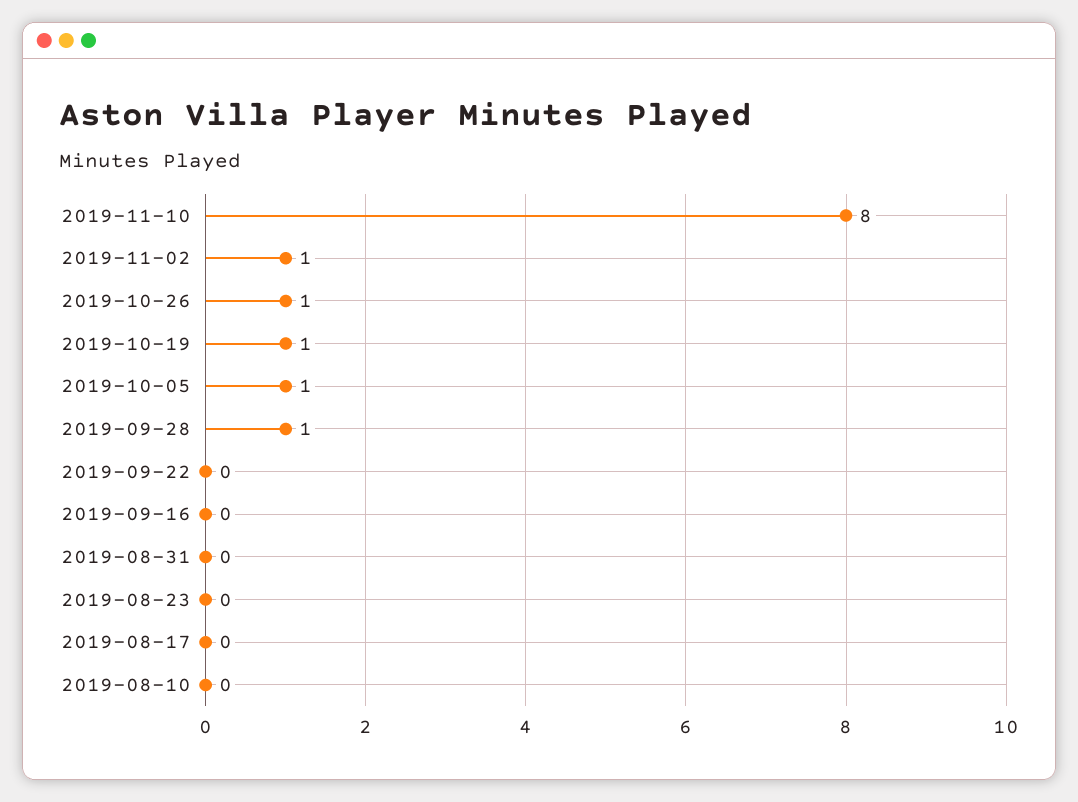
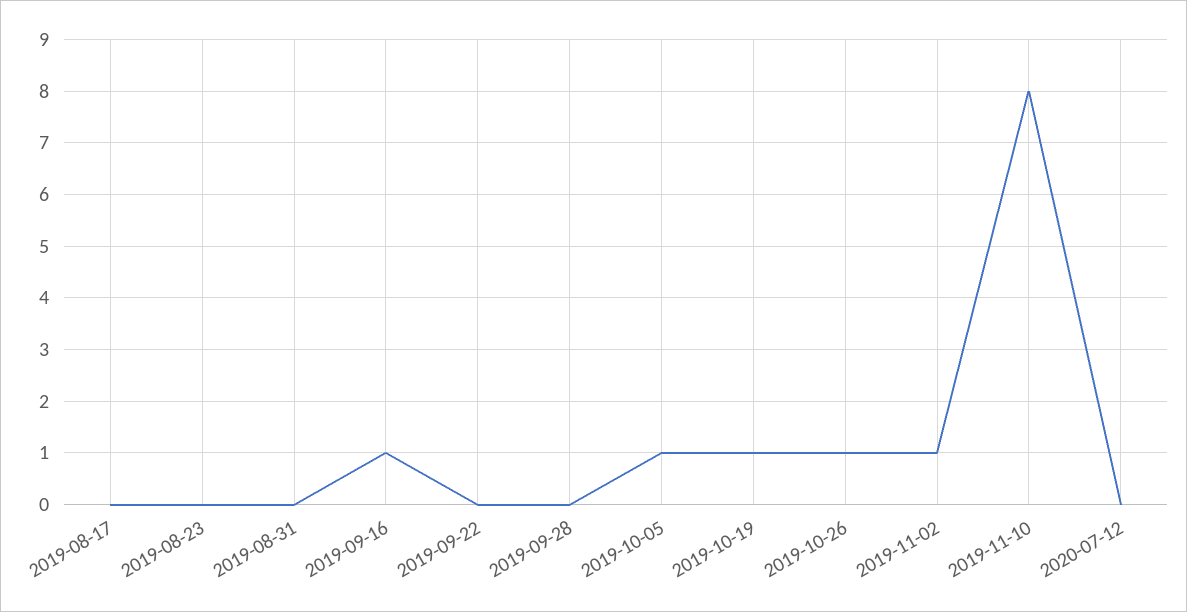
2019-09-28: 1 -> 0
2019-09-16: 0 -> 1
2019-08-10: 0 -> none
2020-07-12: none -> 0

